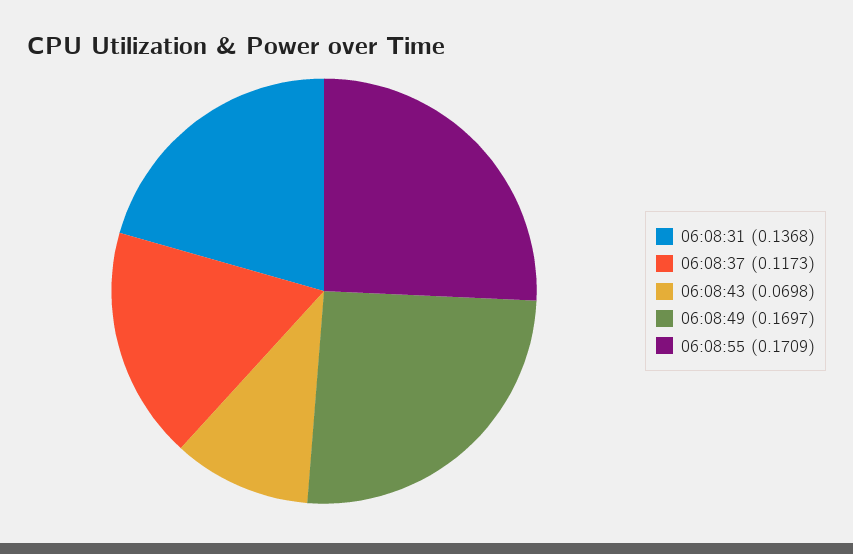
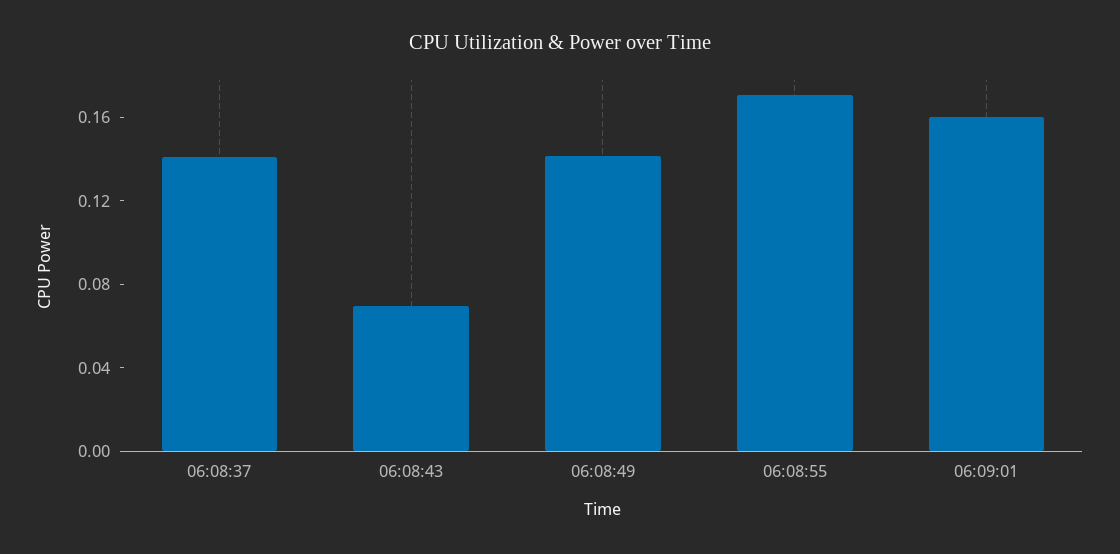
06:08:31: 0.1368 -> none
06:08:37: 0.1173 -> 0.14
06:08:49: 0.1697 -> 0.14
06:09:01: none -> 0.16

